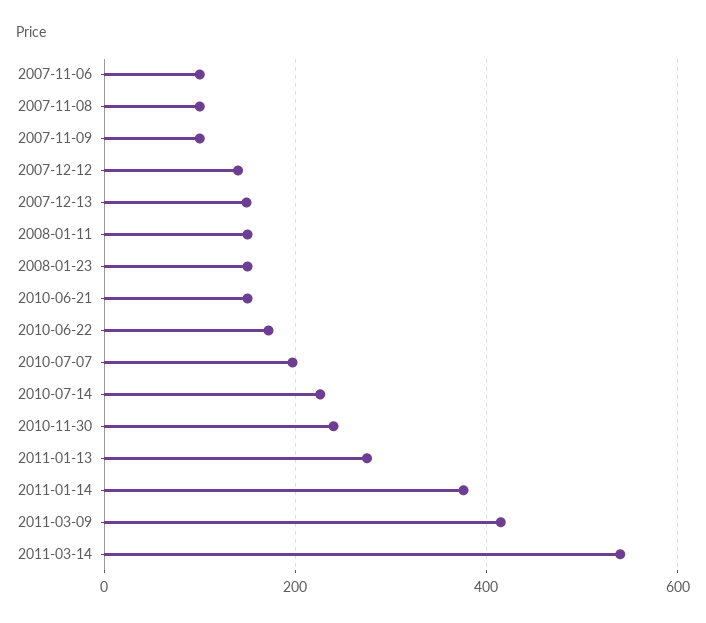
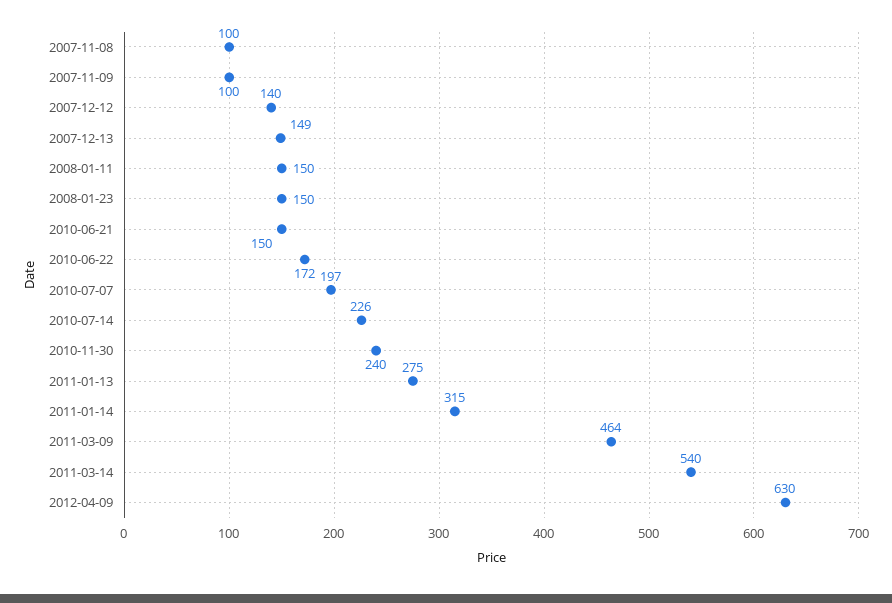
2007-11-06: 100 -> none
2011-01-14: 380 -> 315
2011-03-09: 420 -> 464
2012-04-09: none -> 630

